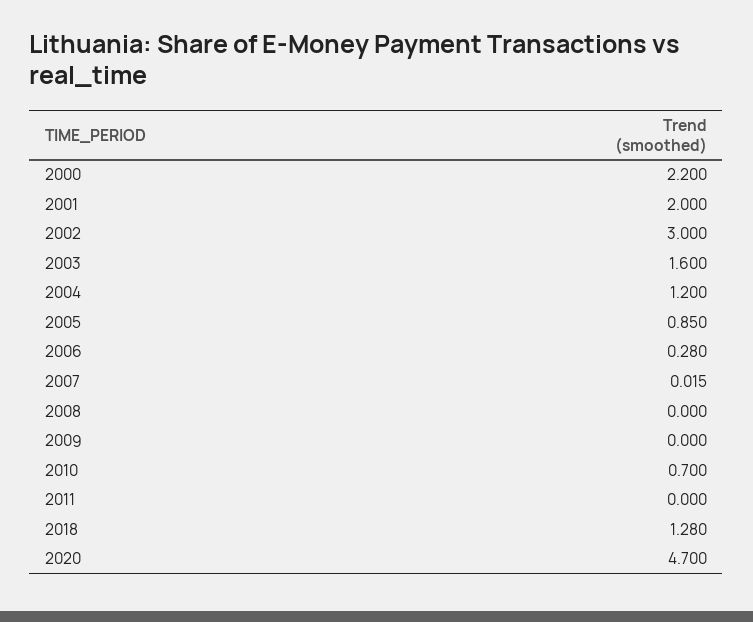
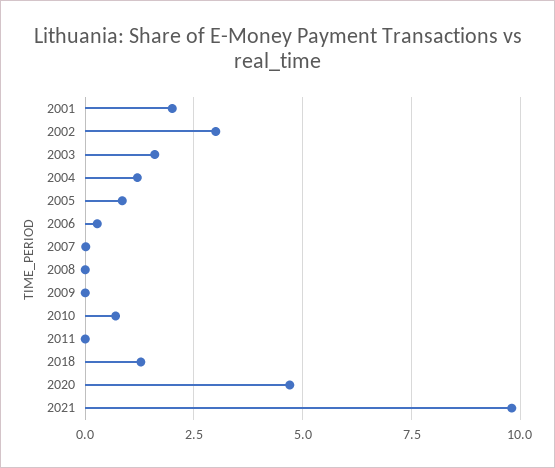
2000: 2.2 -> none
2021: none -> 9.75

